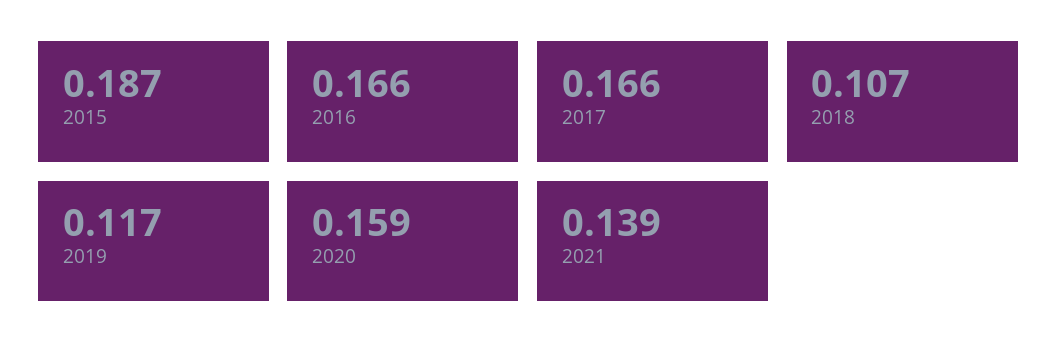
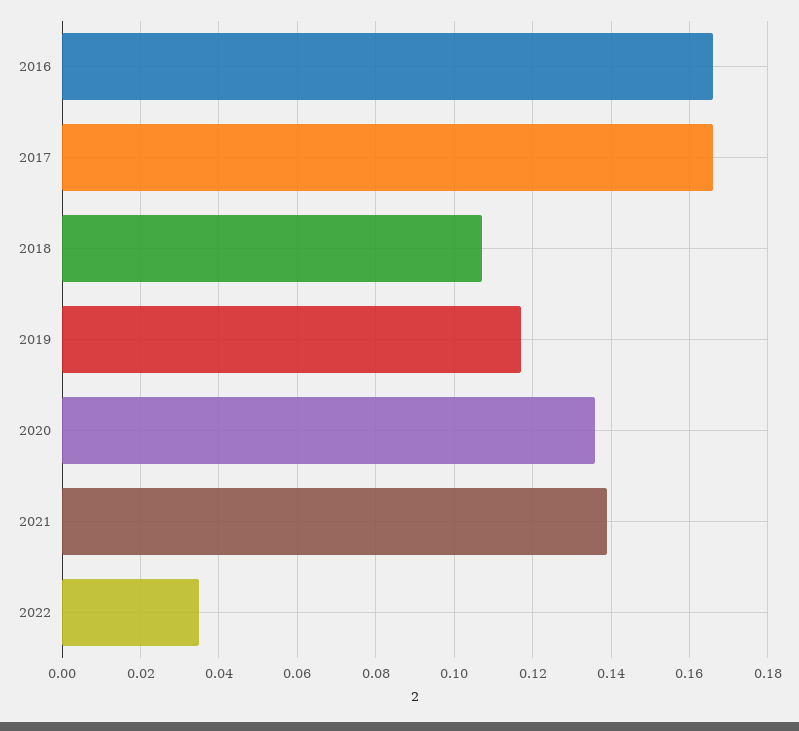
2015: 0.187 -> none
2020: 0.159 -> 0.135
2022: none -> 0.035

